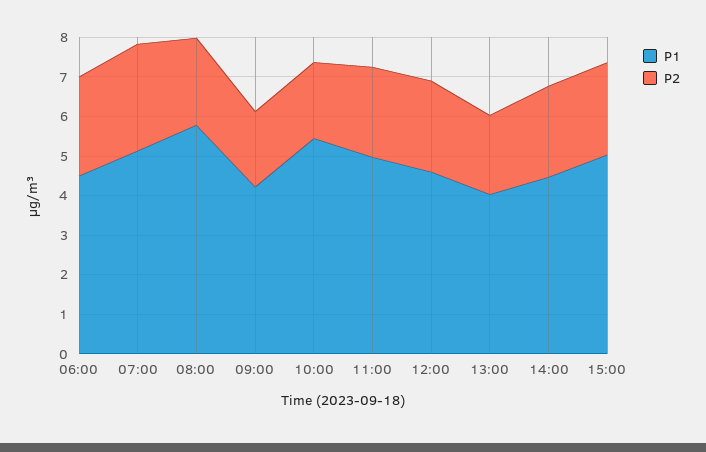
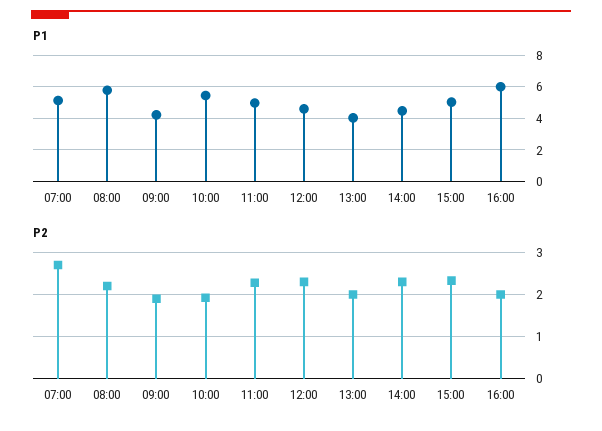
P1, 06:00: 4.5 -> none
P2, 06:00: 2.5 -> none
P1, 16:00: none -> 6
P2, 16:00: none -> 2

